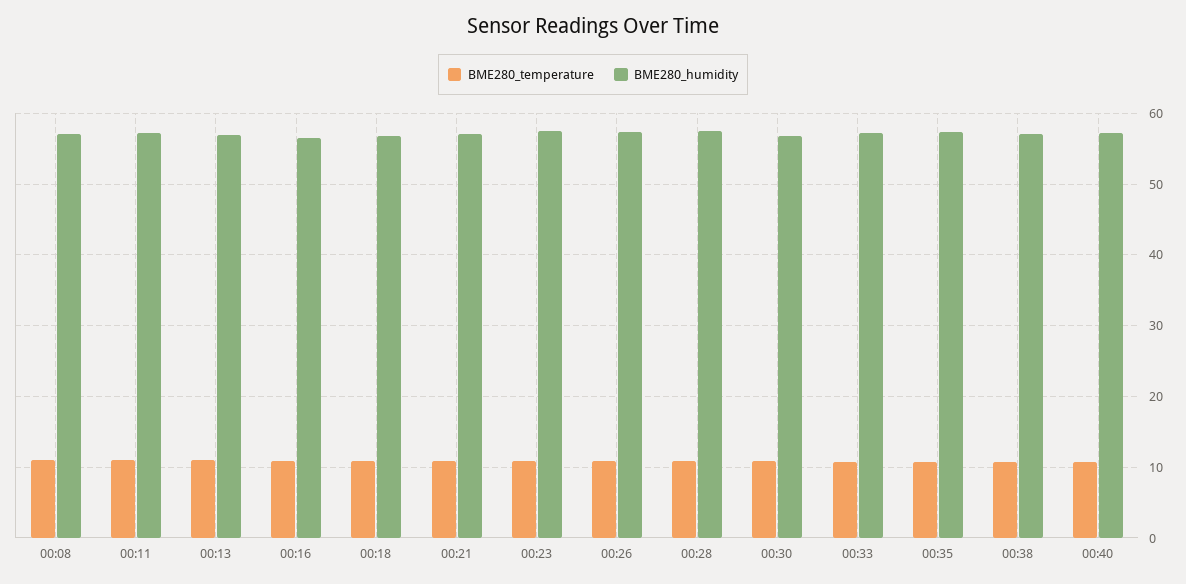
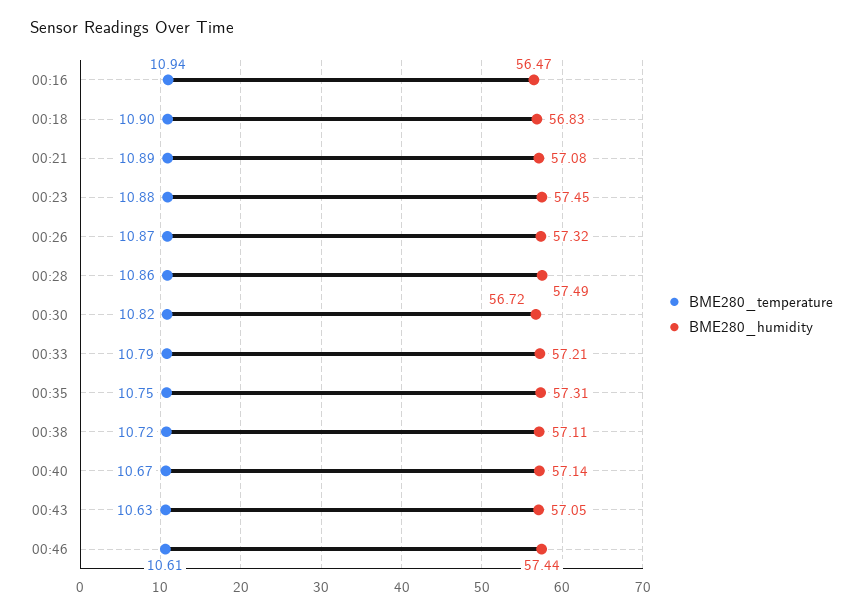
BME280_temperature, 00:08: 11 -> none
BME280_humidity, 00:08: 57 -> none
BME280_temperature, 00:11: 11 -> none
BME280_humidity, 00:11: 57 -> none
BME280_temperature, 00:13: 11 -> none
BME280_humidity, 00:13: 57 -> none
BME280_temperature, 00:43: none -> 10.63
BME280_humidity, 00:43: none -> 57.05
BME280_temperature, 00:46: none -> 10.61
BME280_humidity, 00:46: none -> 57.44

